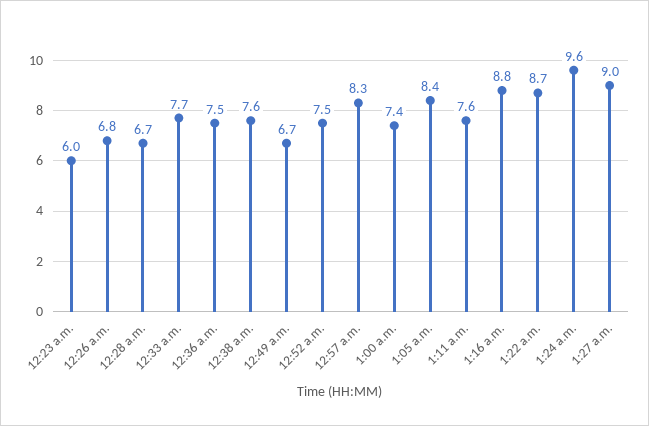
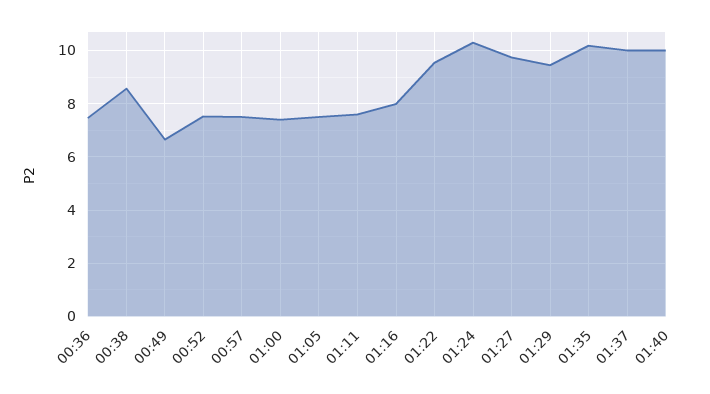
12:23 a.m.: 6 -> none
12:26 a.m.: 6.8 -> none
12:28 a.m.: 6.7 -> none
12:33 a.m.: 7.7 -> none
12:38 a.m.: 7.6 -> 8.5
12:57 a.m.: 8.3 -> 7.5
1:05 a.m.: 8.4 -> 7.5
1:16 a.m.: 8.8 -> 8
1:22 a.m.: 8.7 -> 9.5
1:24 a.m.: 9.6 -> 10.25
1:27 a.m.: 9 -> 9.75
01:29: none -> 9.5
01:35: none -> 10.25
01:37: none -> 10
01:40: none -> 10

